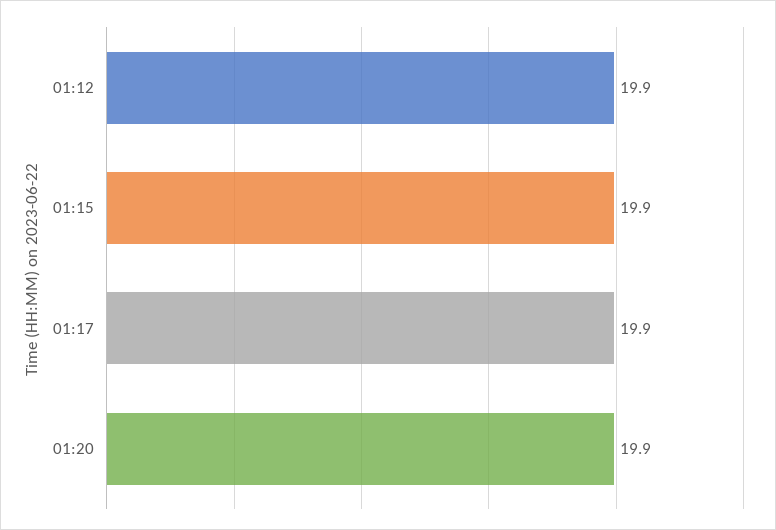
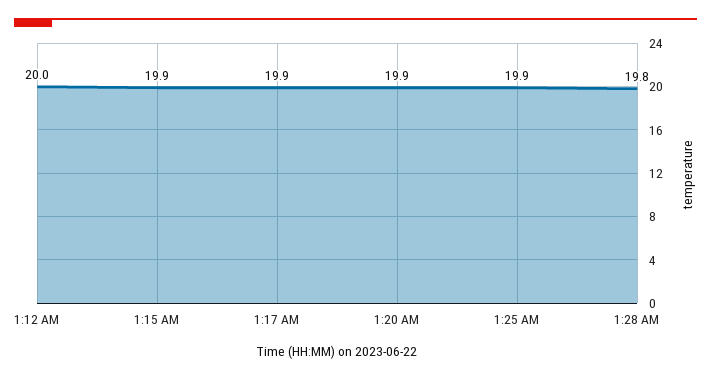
01:12: 19.9 -> 20
1:25 AM: none -> 19.9
1:28 AM: none -> 19.8

